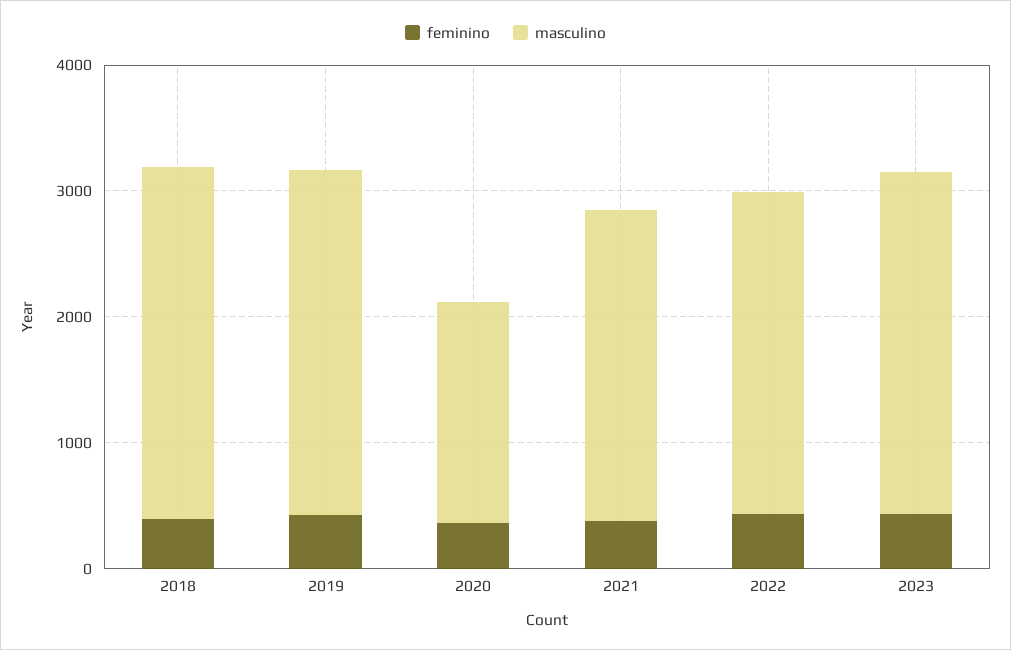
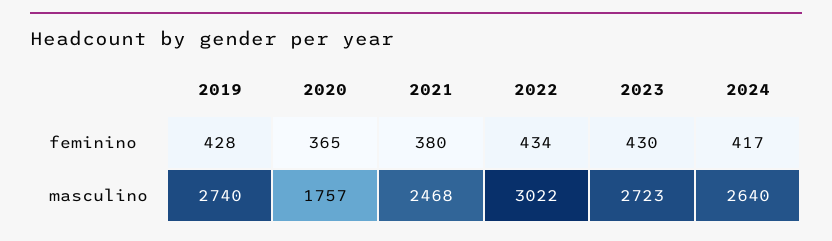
feminino, 2018: 400 -> none
masculino, 2018: 2800 -> none
masculino, 2022: 2600 -> 3022
feminino, 2024: none -> 417
masculino, 2024: none -> 2640

